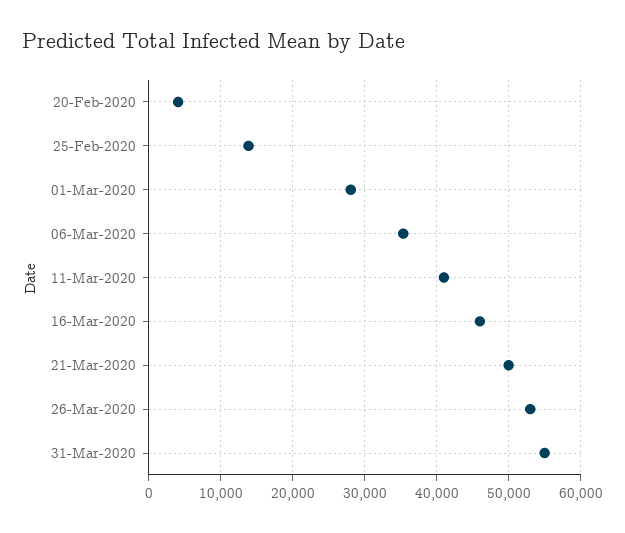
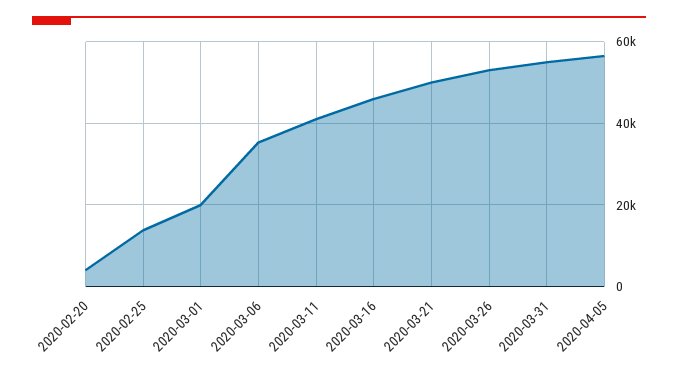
01-Mar-2020: 28000 -> 20000
2020-04-05: none -> 56000

